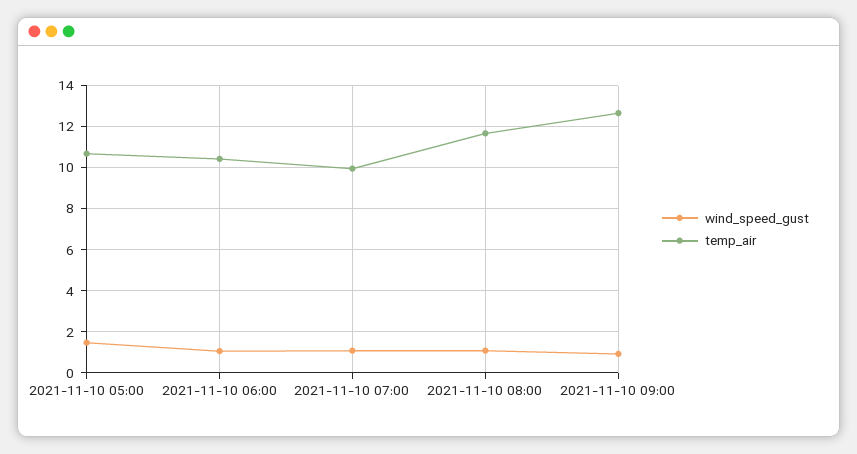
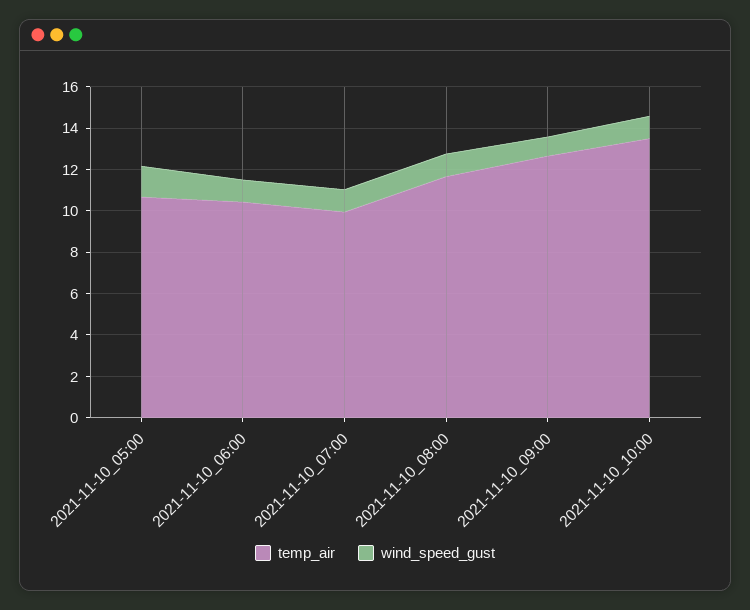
temp_air, 2021-11-10_10:00: none -> 13.5
wind_speed_gust, 2021-11-10_10:00: none -> 1

